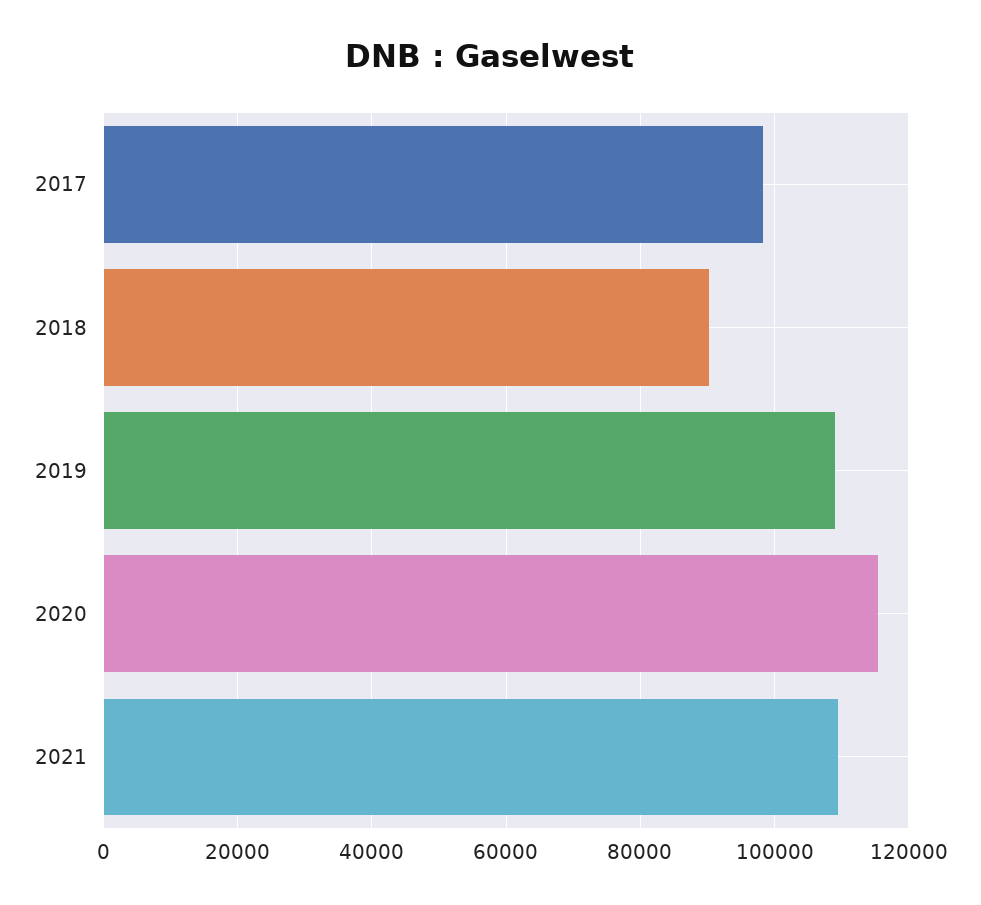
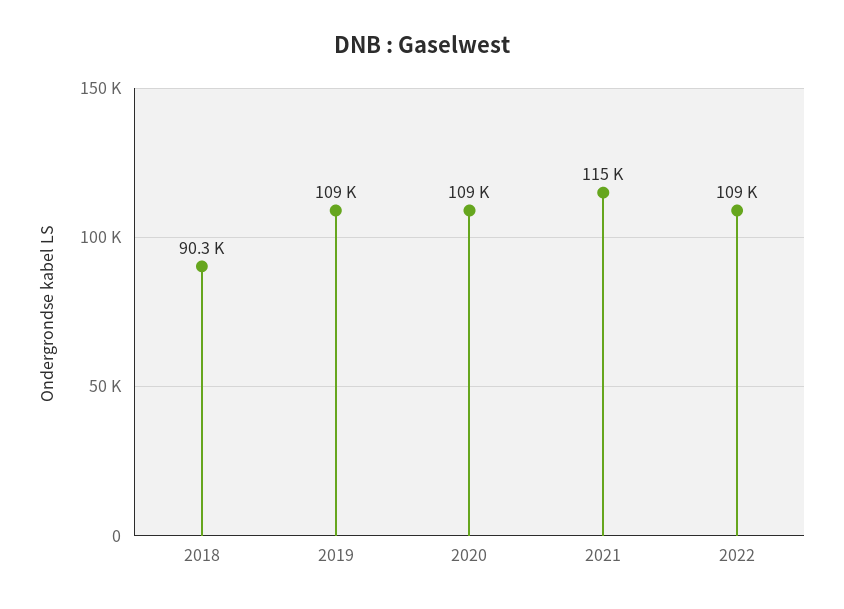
2017: 98000 -> none
2020: 116000 -> 109000
2021: 110000 -> 115000
2022: none -> 109000

